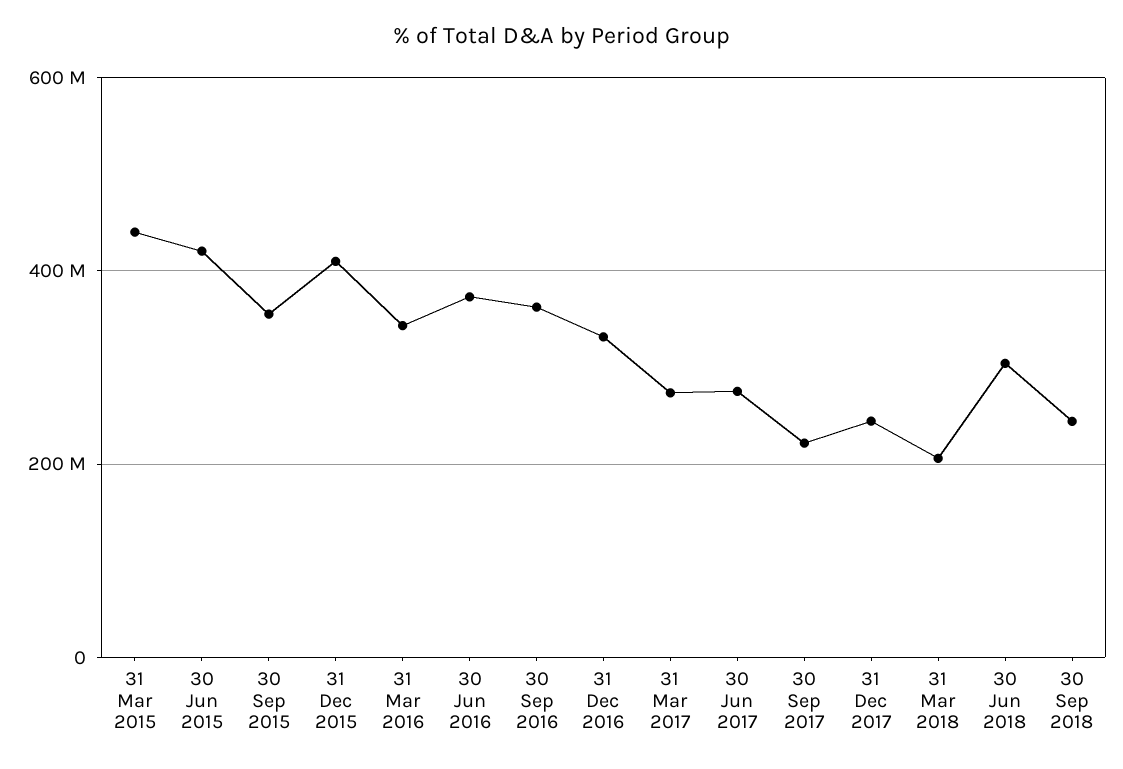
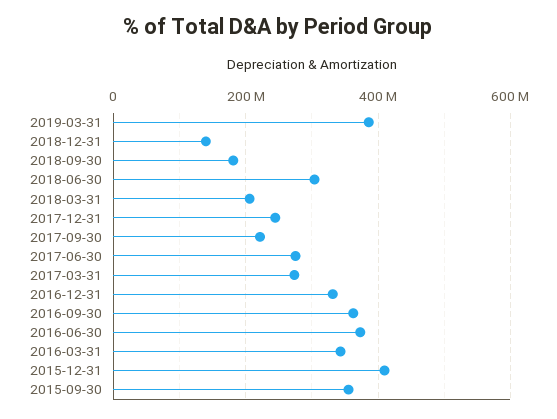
31 Mar 2015: 440000000 -> none
30 Jun 2015: 420000000 -> none
30 Sep 2018: 240000000 -> 180000000
2019-03-31: none -> 380000000
2018-12-31: none -> 140000000

